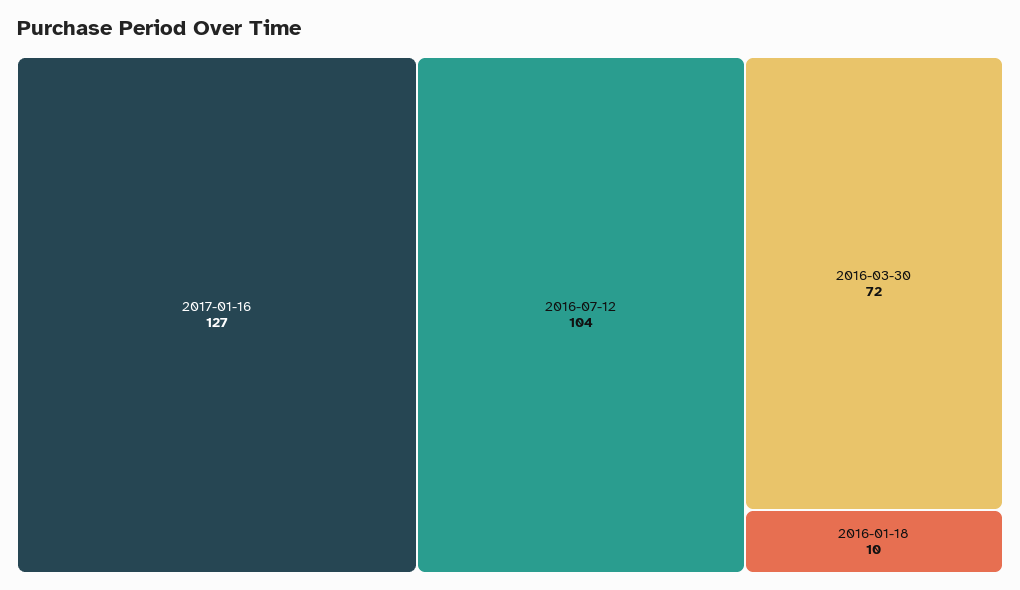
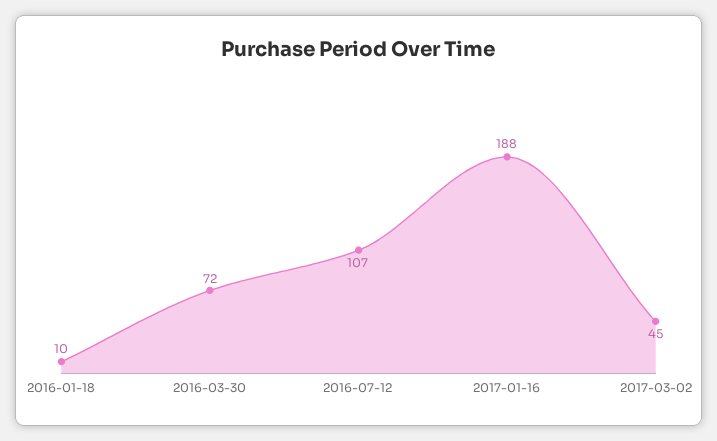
2017-01-16: 127 -> 188
2016-07-12: 104 -> 107
2017-03-02: none -> 45

